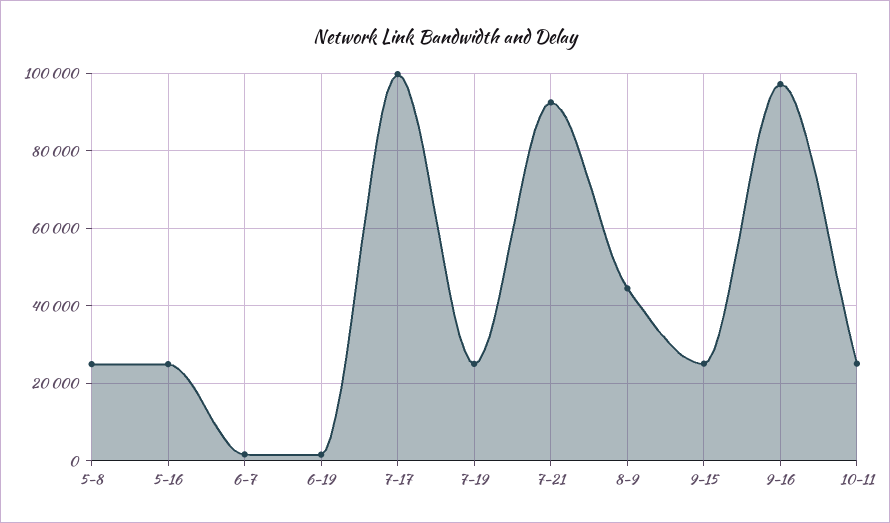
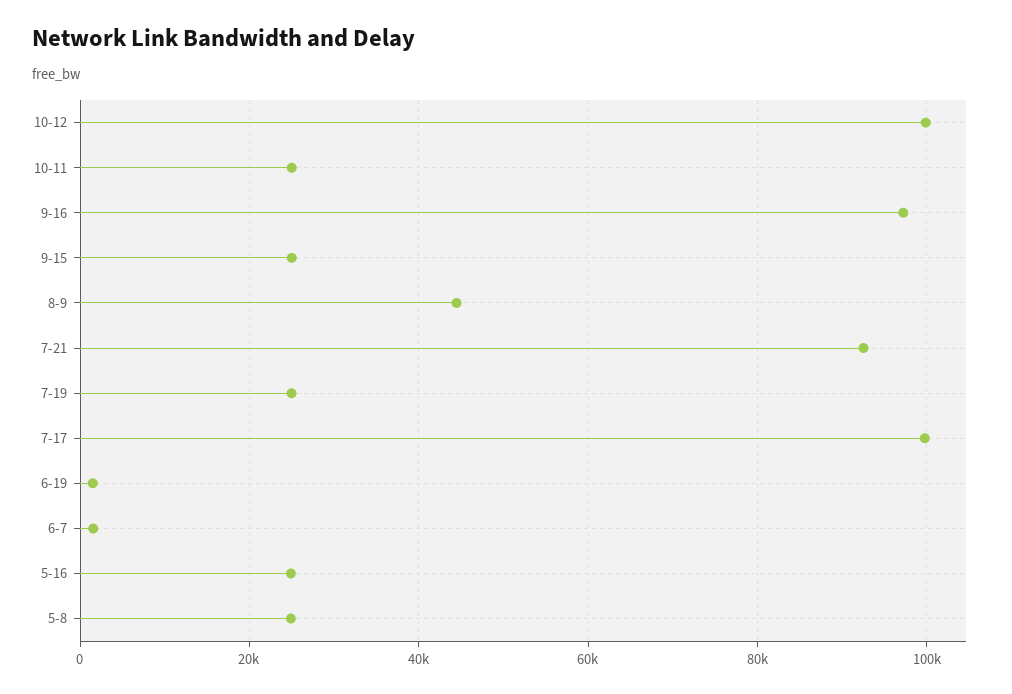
10-12: none -> 100000

